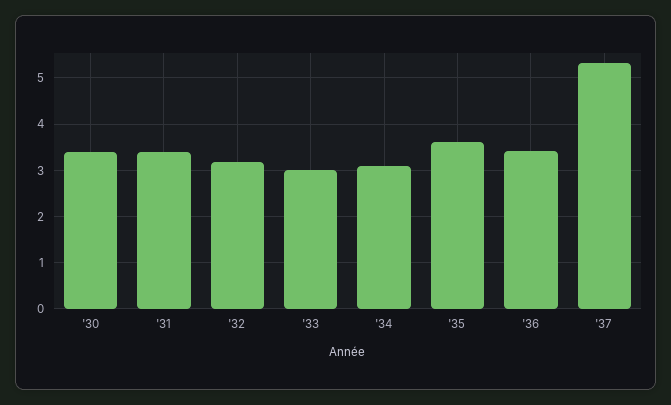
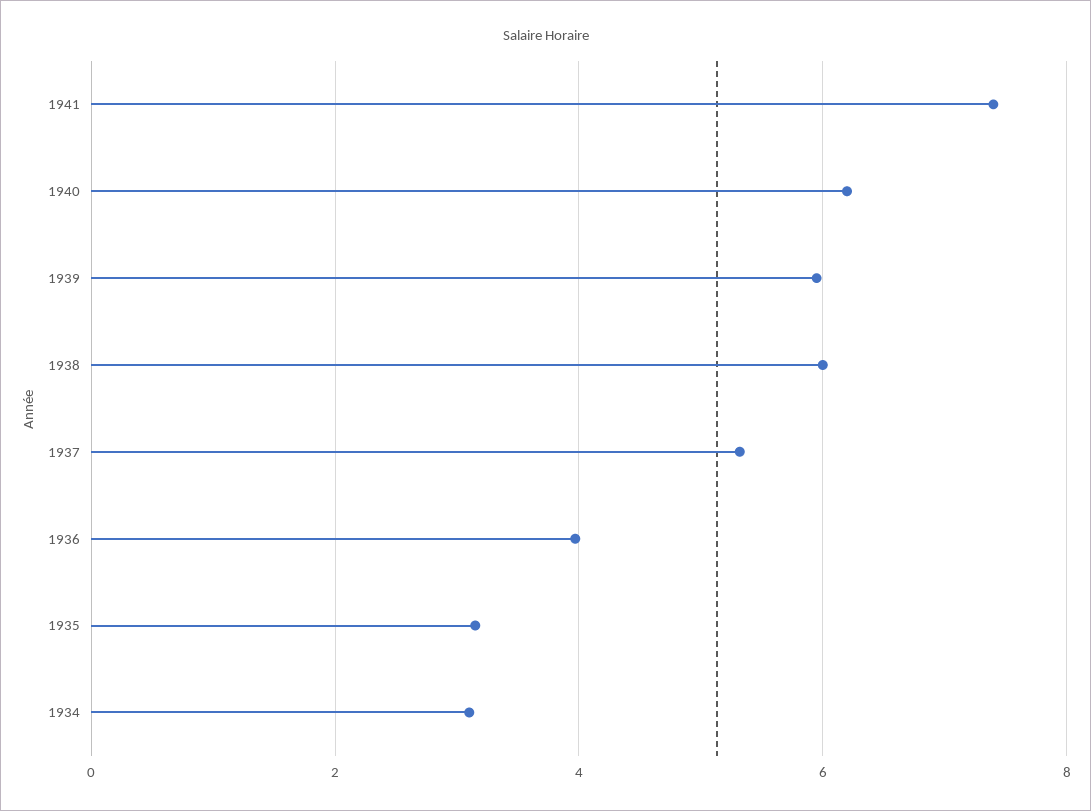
'30: 3.4 -> none
'31: 3.4 -> none
'32: 3.2 -> none
'33: 3 -> none
'35: 3.6 -> 3.2
'36: 3.4 -> 4
1941: none -> 7.4
1940: none -> 6.2
1939: none -> 6
1938: none -> 6

